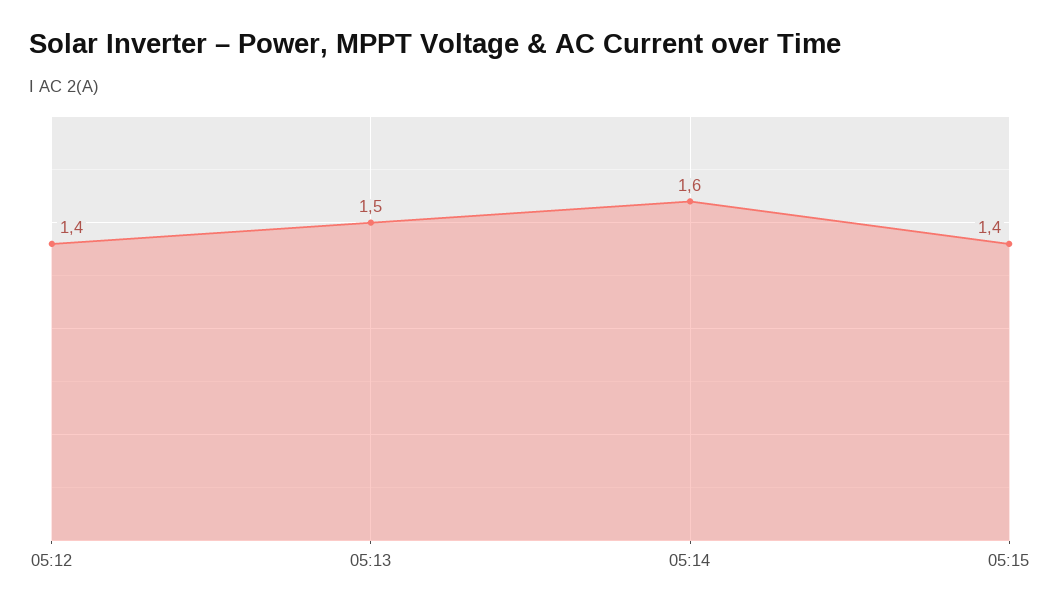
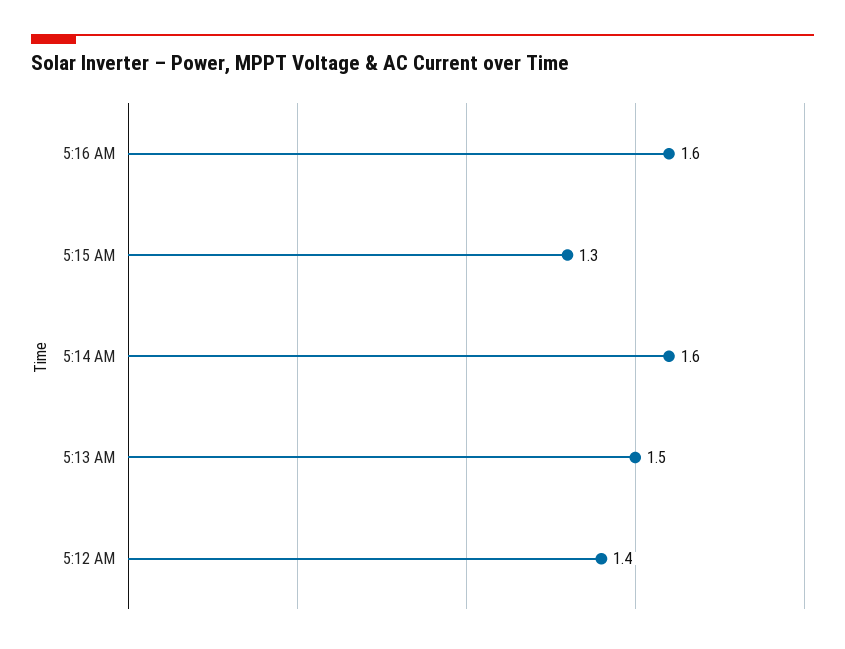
05:15: 1.4 -> 1.3
5:16 AM: none -> 1.6

